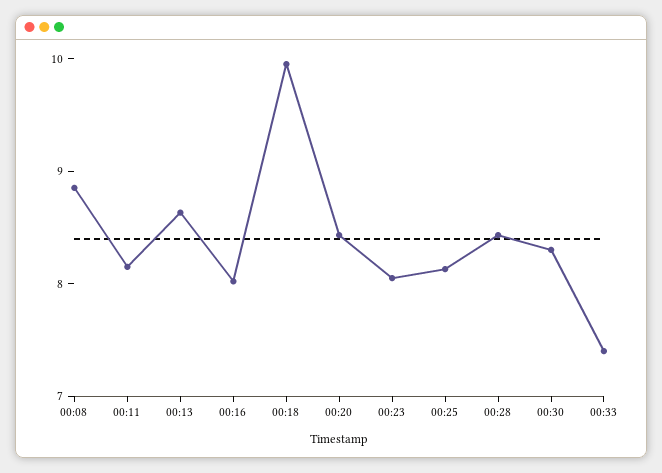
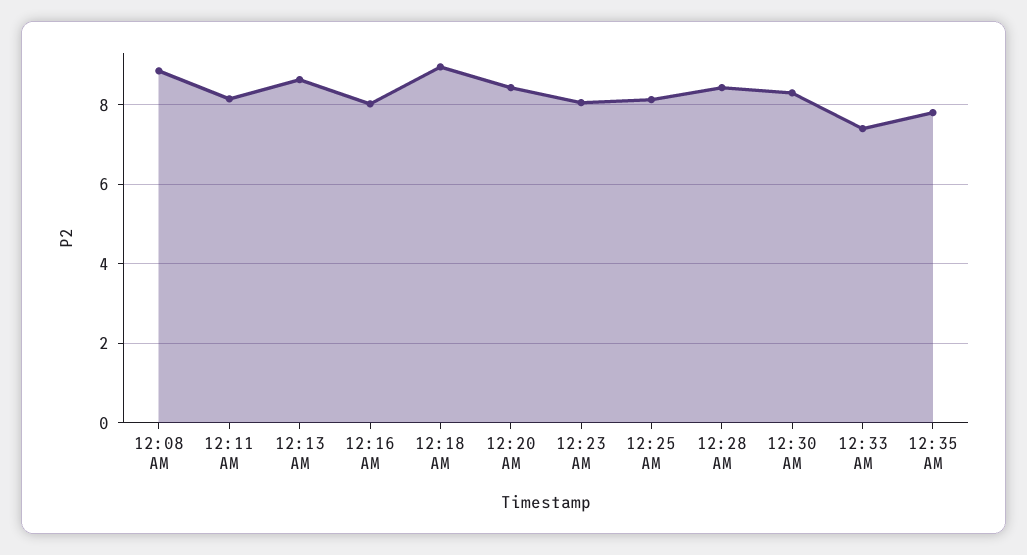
00:18: 10 -> 9
12:35 AM: none -> 7.8

